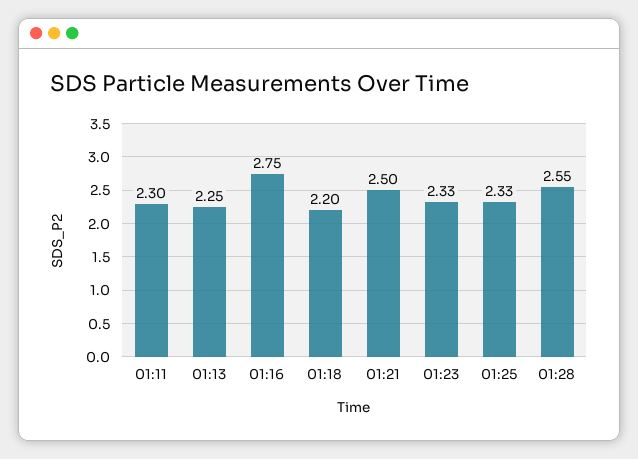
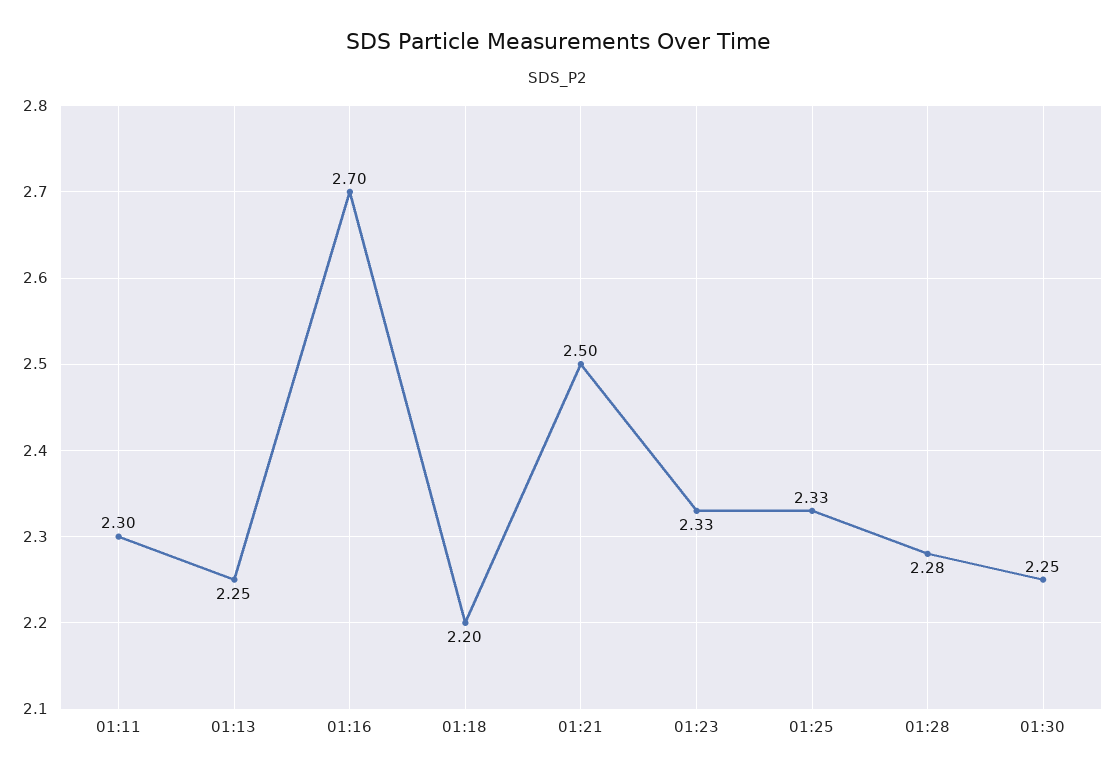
01:16: 2.75 -> 2.7
01:28: 2.55 -> 2.28
01:30: none -> 2.25

